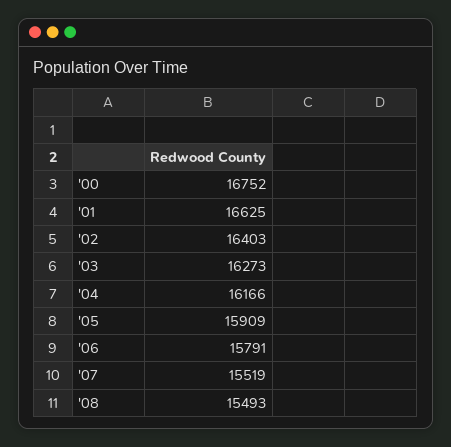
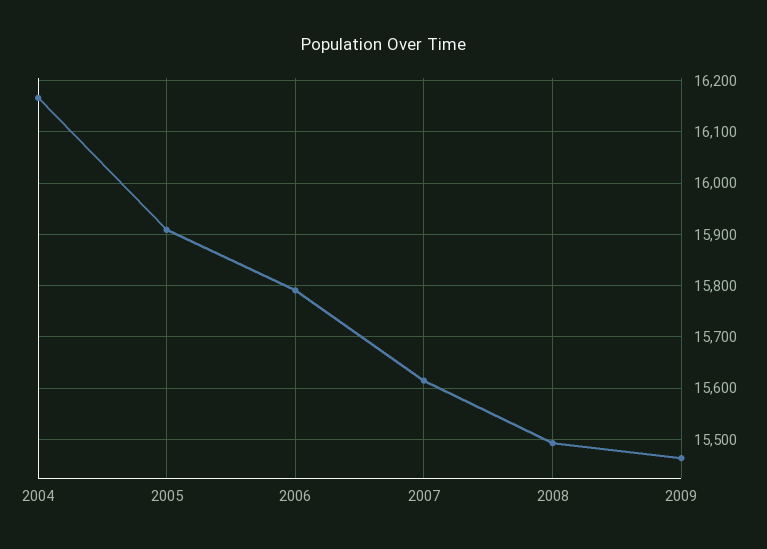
'00: 16752 -> none
'01: 16625 -> none
'02: 16403 -> none
'03: 16273 -> none
'07: 15519 -> 15620
2009: none -> 15460

